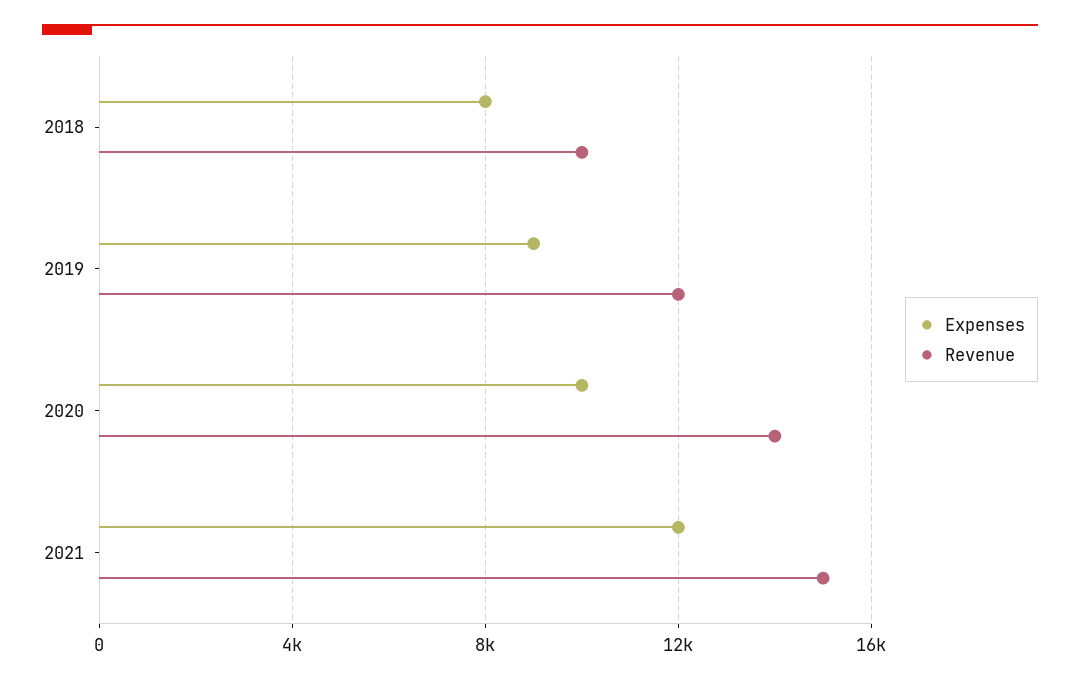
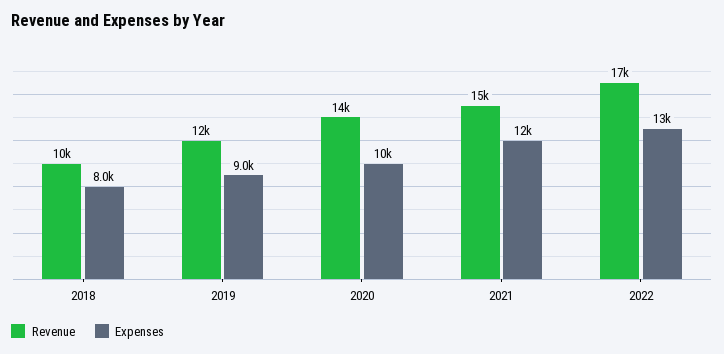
Revenue, 2022: none -> 17000
Expenses, 2022: none -> 13000

